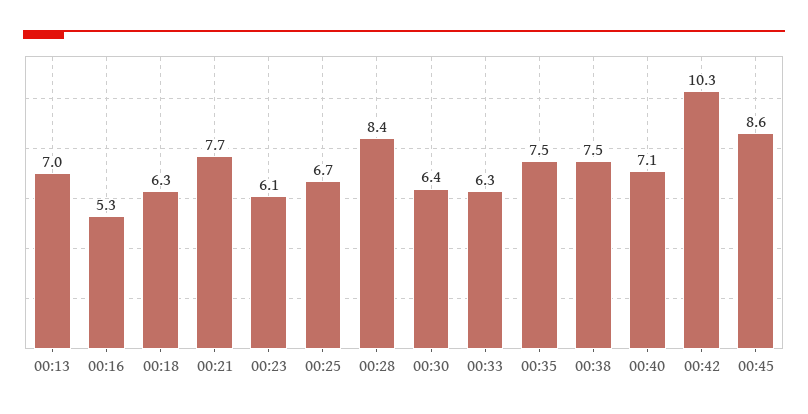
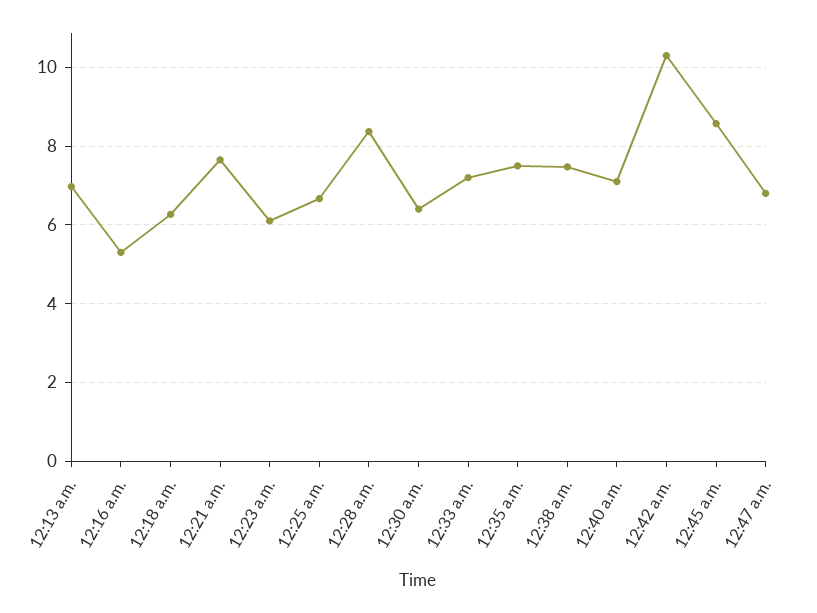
00:33: 6.3 -> 7.2
12:47 a.m.: none -> 6.8

